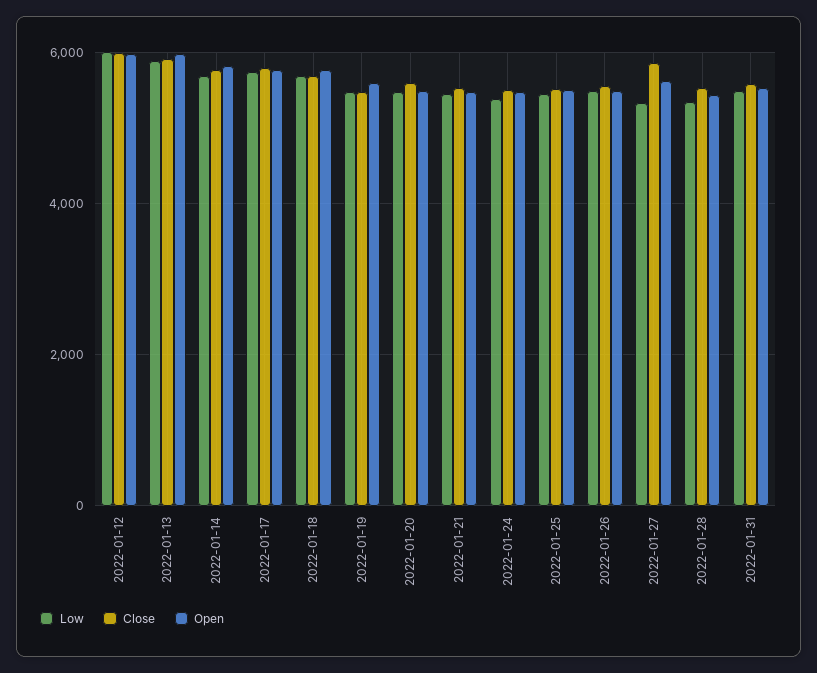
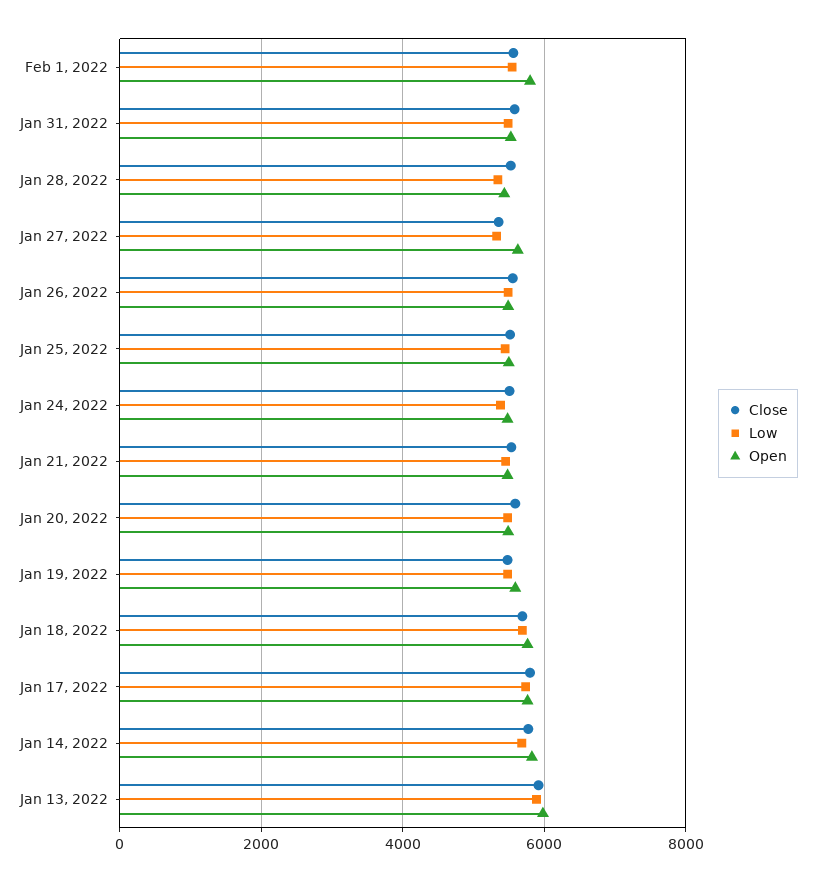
Low, 2022-01-12: 6000 -> none
Close, 2022-01-12: 6000 -> none
Open, 2022-01-12: 6000 -> none
Close, 2022-01-27: 5800 -> 5400
Close, Feb 1, 2022: none -> 5600
Low, Feb 1, 2022: none -> 5600
Open, Feb 1, 2022: none -> 5800

